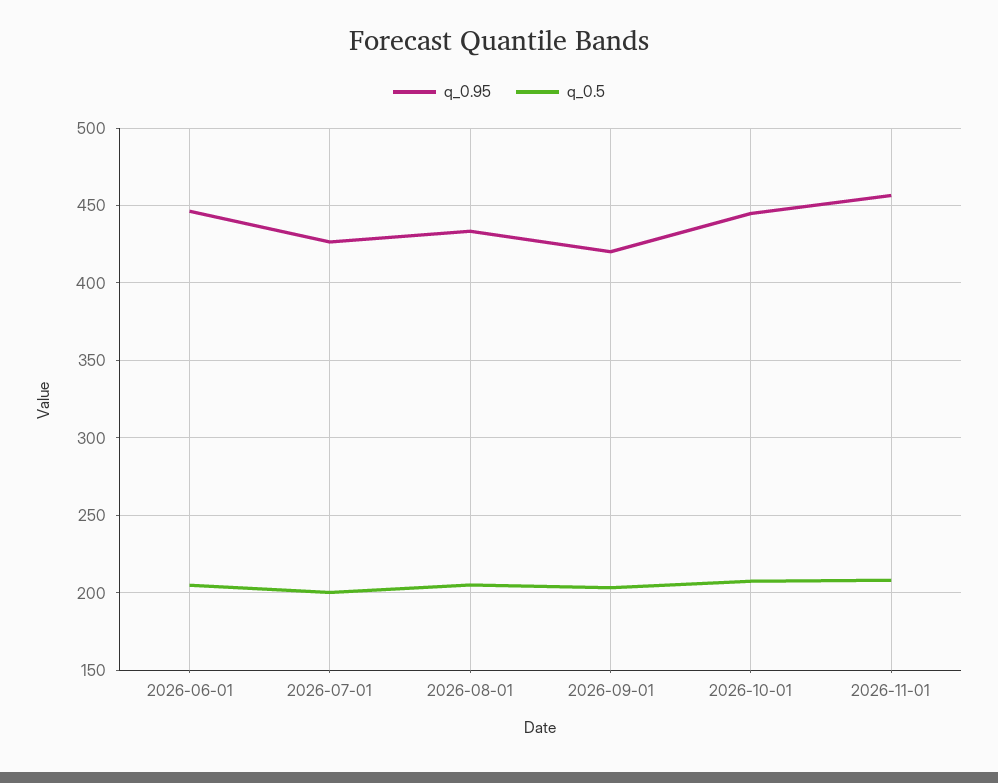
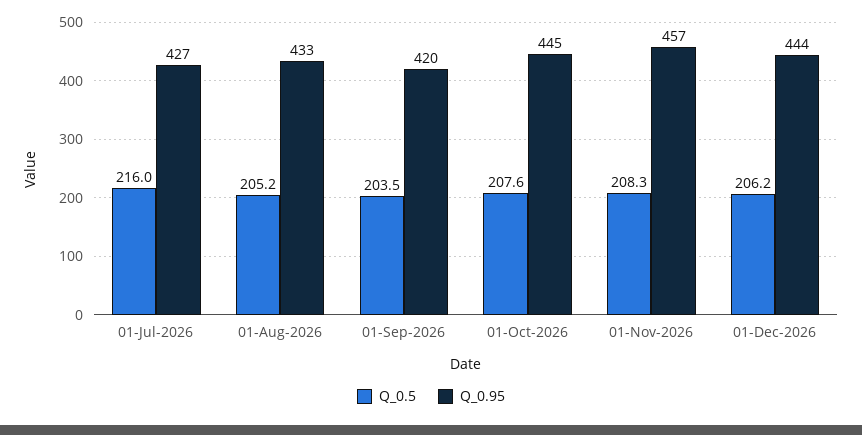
q_0.95, 2026-06-01: 445 -> none
q_0.5, 2026-06-01: 205 -> none
q_0.5, 2026-07-01: 200 -> 216
q_0.5, 01-Dec-2026: none -> 206.2
q_0.95, 01-Dec-2026: none -> 444

